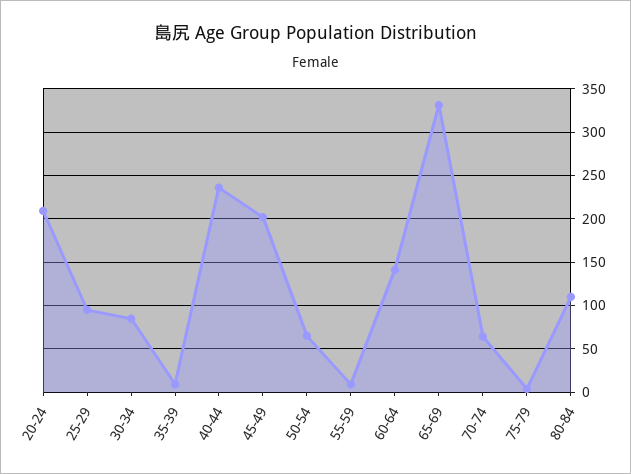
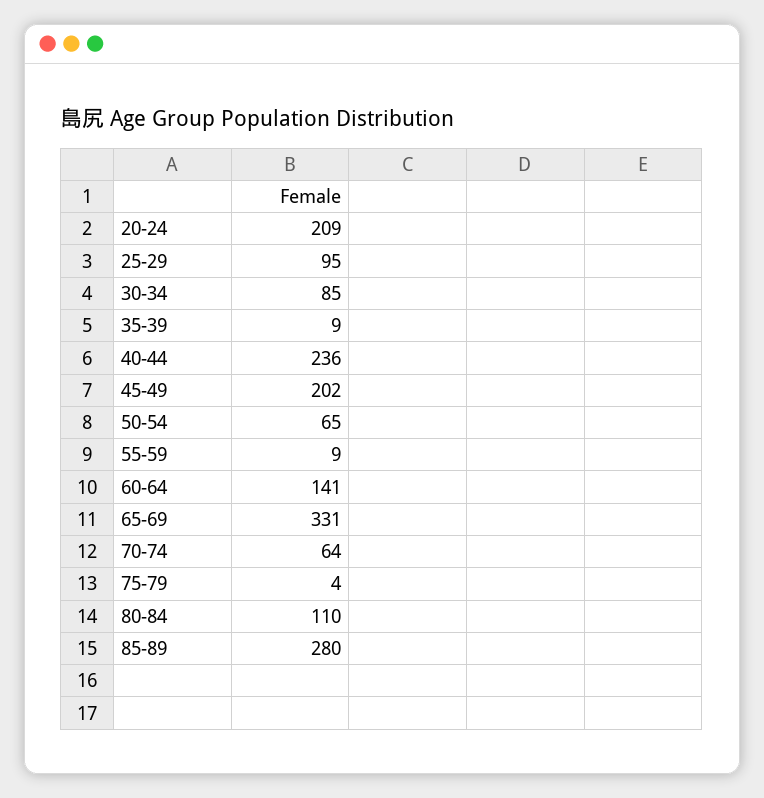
85-89: none -> 280

